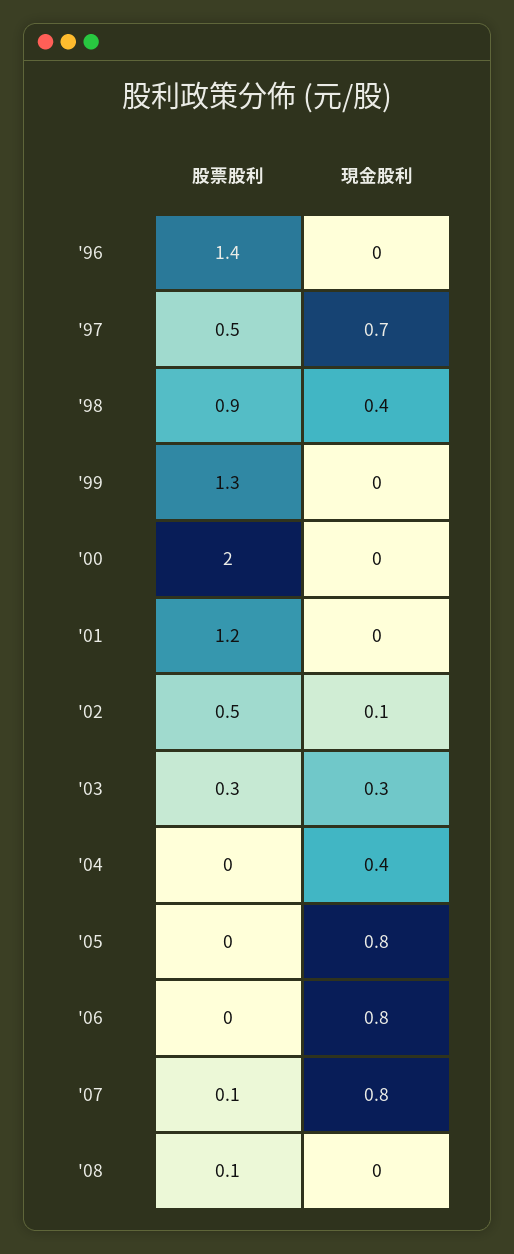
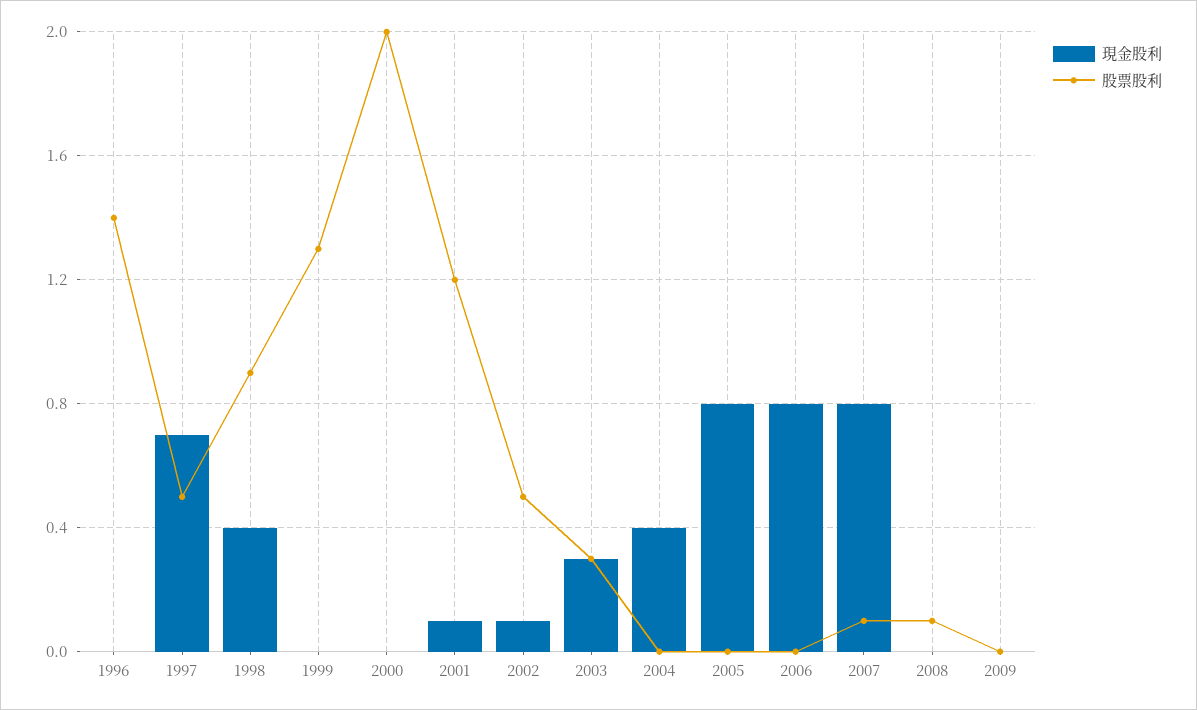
現金股利, '01: 0 -> 0.1
現金股利, 2009: none -> 0
股票股利, 2009: none -> 0

